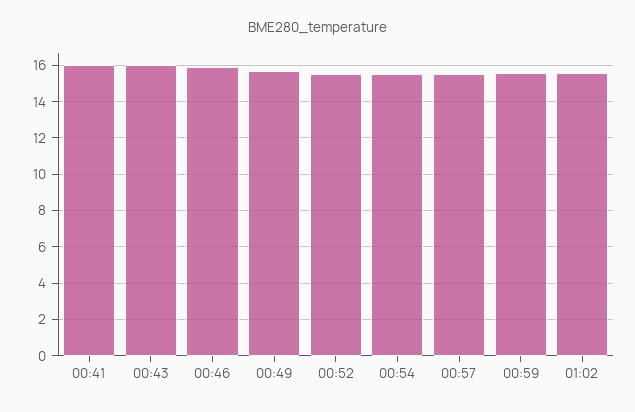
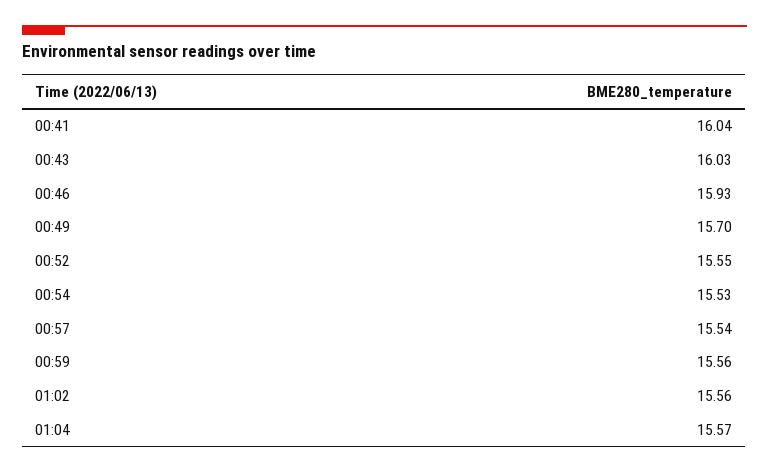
01:04: none -> 15.57

